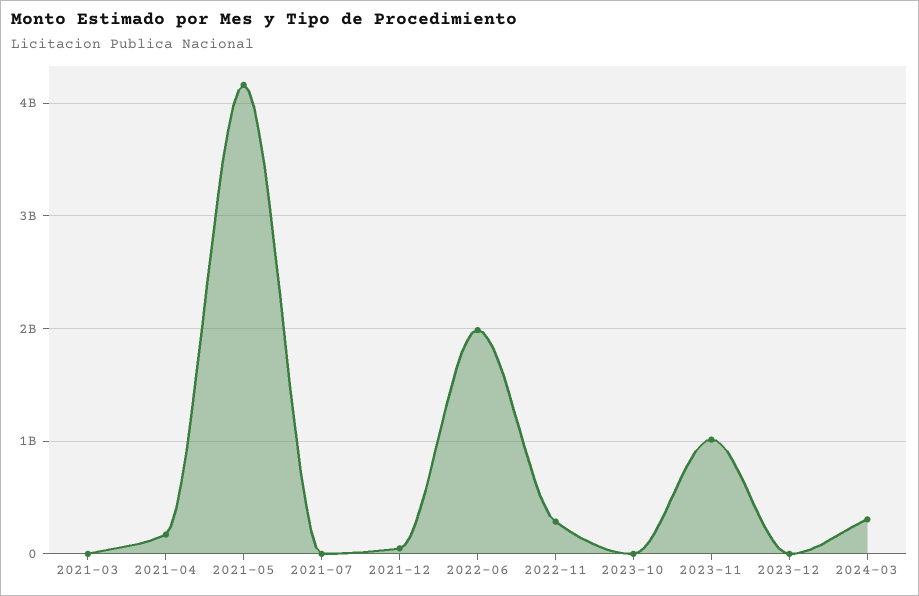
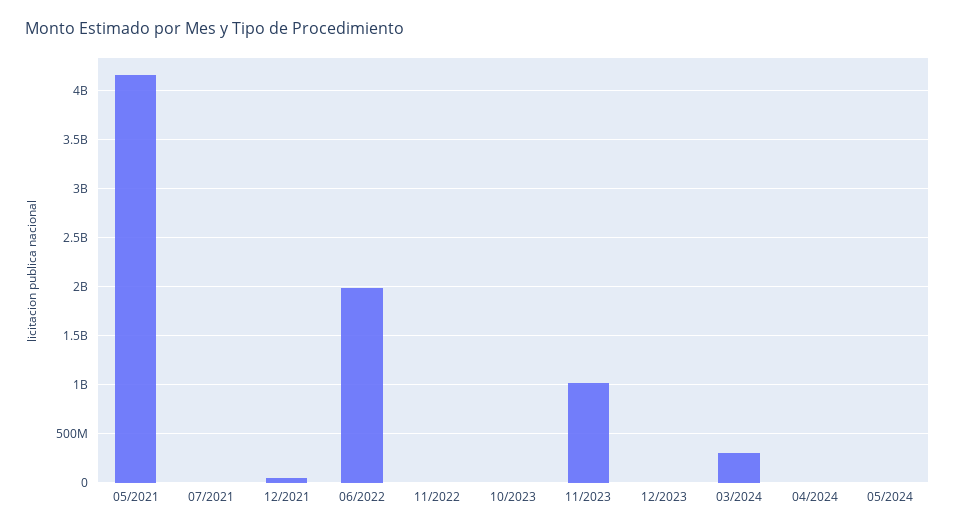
2021-03: 0 -> none
2021-04: 200000000 -> none
2022-11: 300000000 -> 0
04/2024: none -> 0
05/2024: none -> 0

